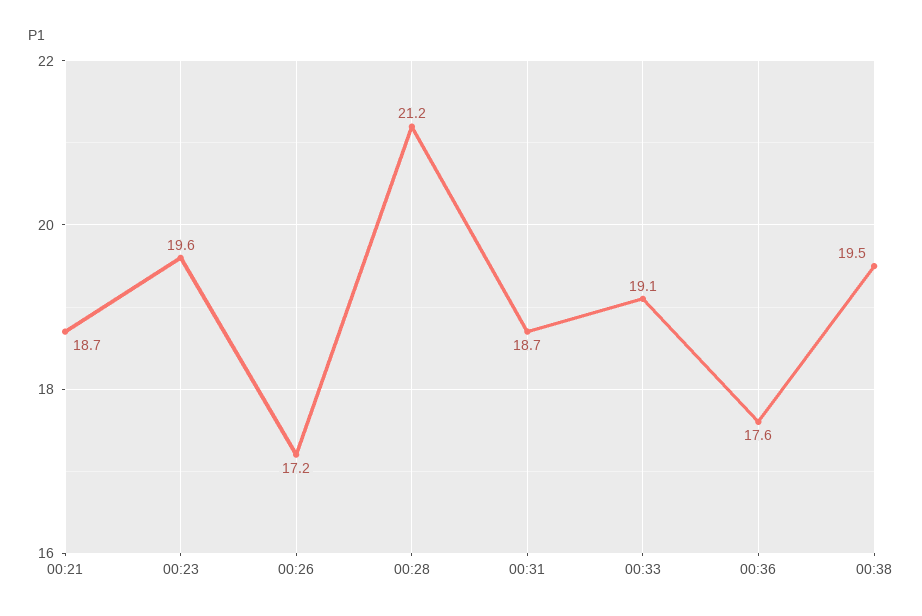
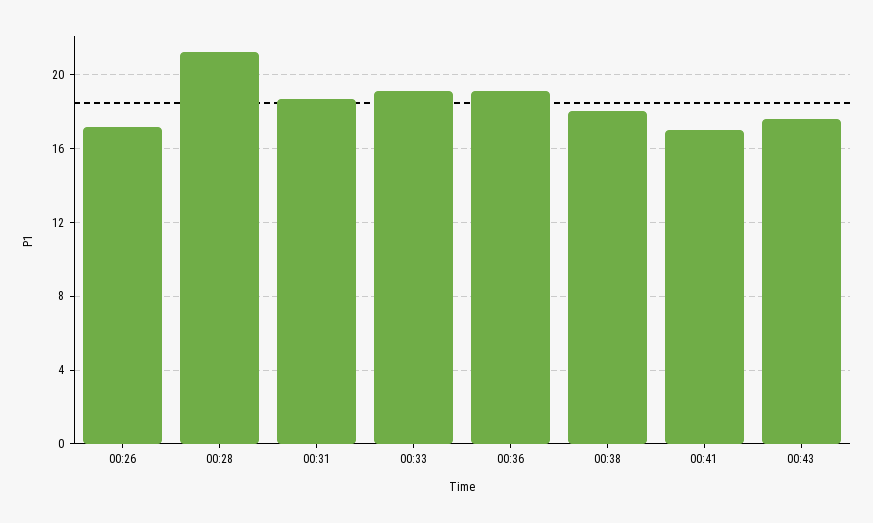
00:21: 18.7 -> none
00:23: 19.6 -> none
00:36: 17.6 -> 19
00:38: 19.5 -> 18
00:41: none -> 17
00:43: none -> 17.5

